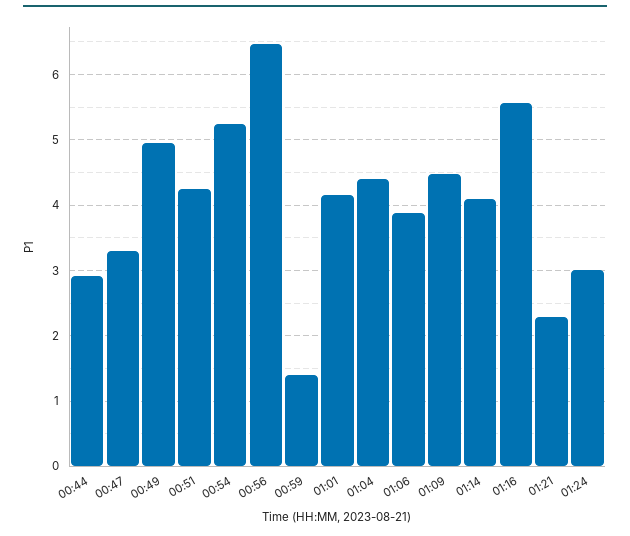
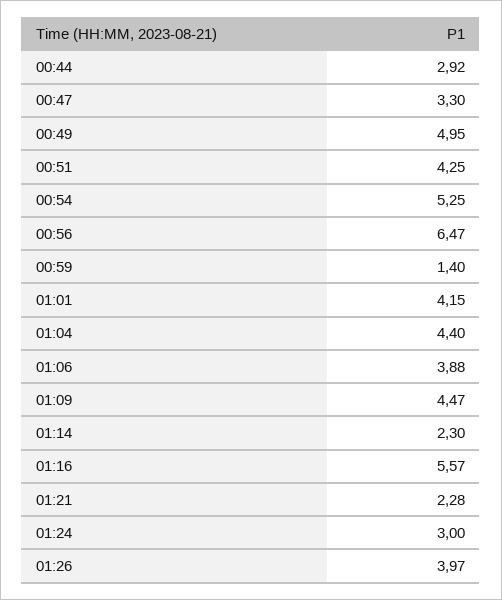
01:14: 4.1 -> 2.3
01:26: none -> 3.97

